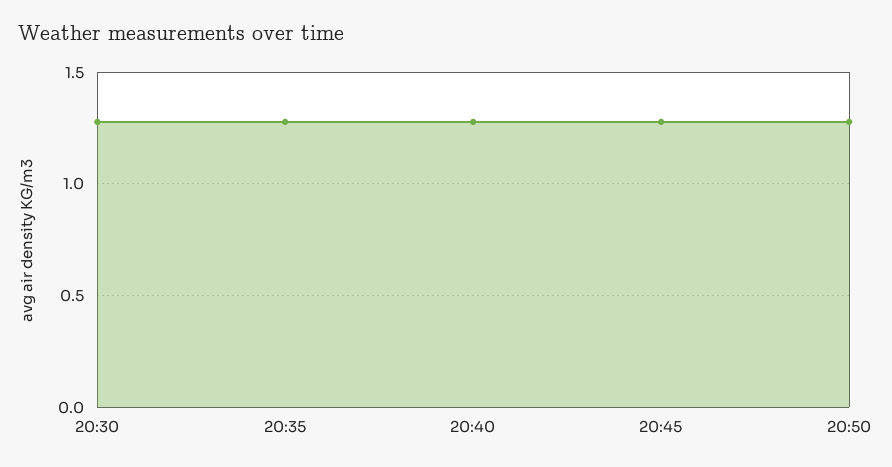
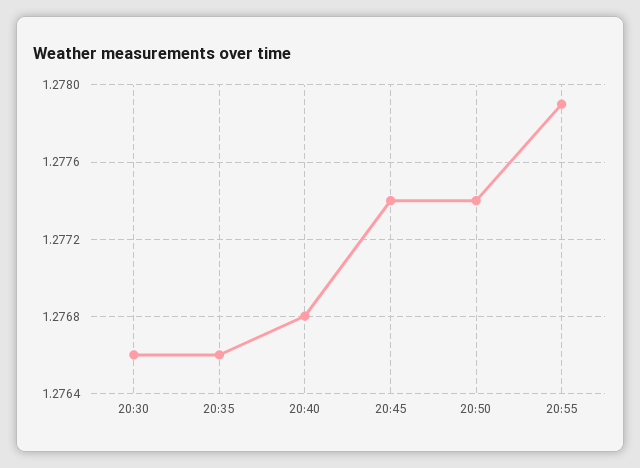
20:55: none -> 1.2779

